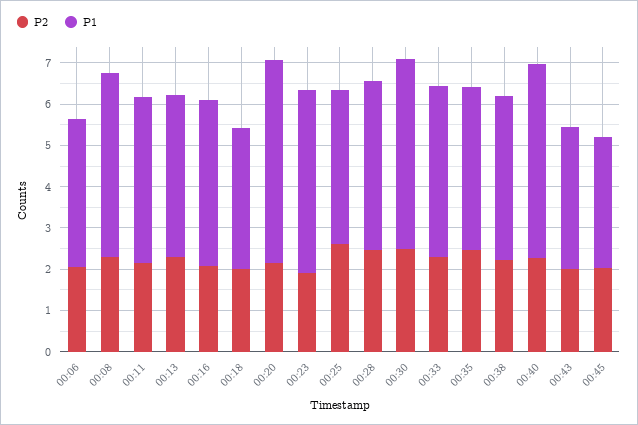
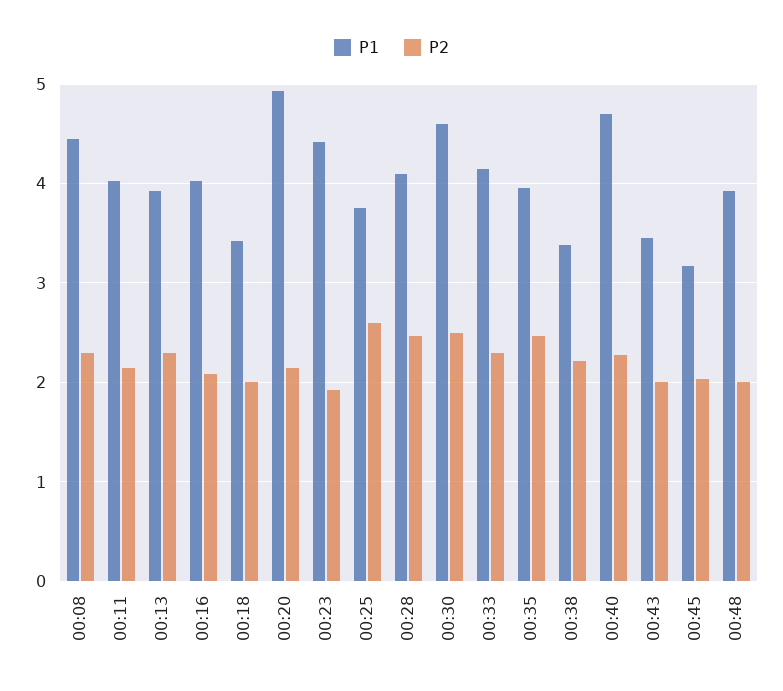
P2, 00:06: 2 -> none
P1, 00:06: 3.6 -> none
P1, 00:38: 4 -> 3.4
P1, 00:48: none -> 3.9
P2, 00:48: none -> 2

